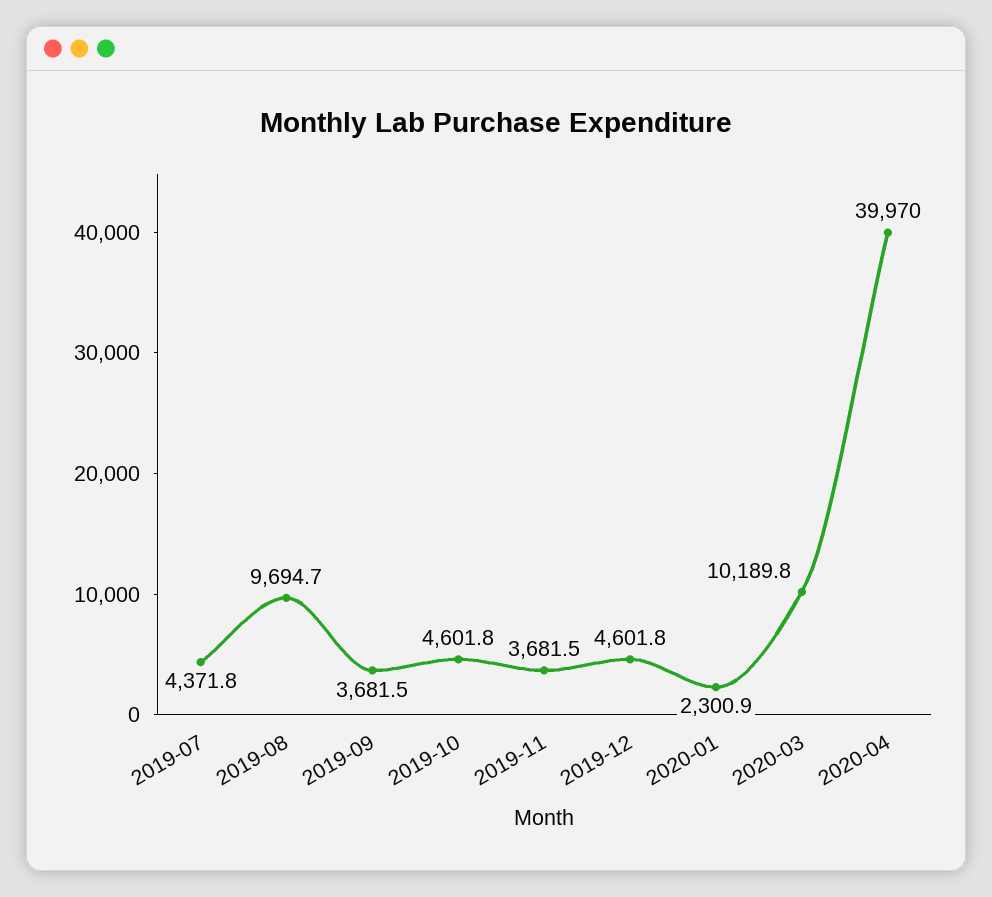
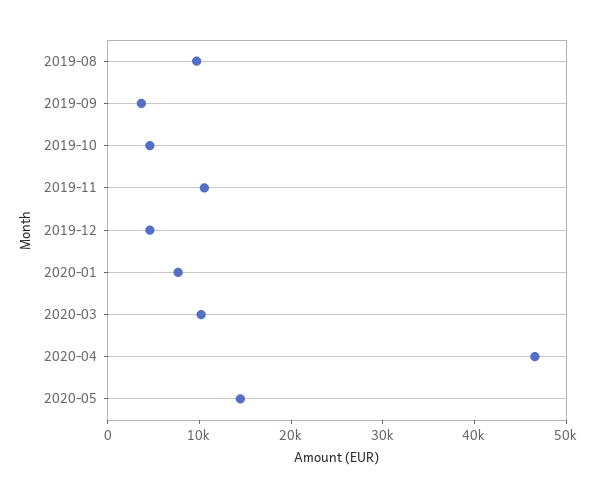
2019-07: 4371.8 -> none
2019-11: 3681.5 -> 10000
2020-01: 2300.9 -> 8000
2020-04: 39970 -> 46000
2020-05: none -> 14000

